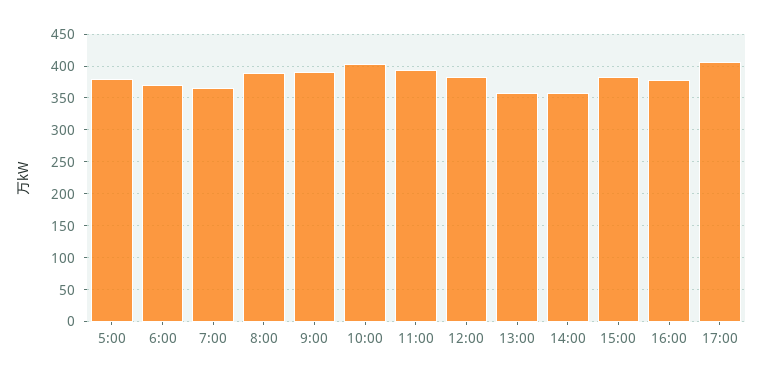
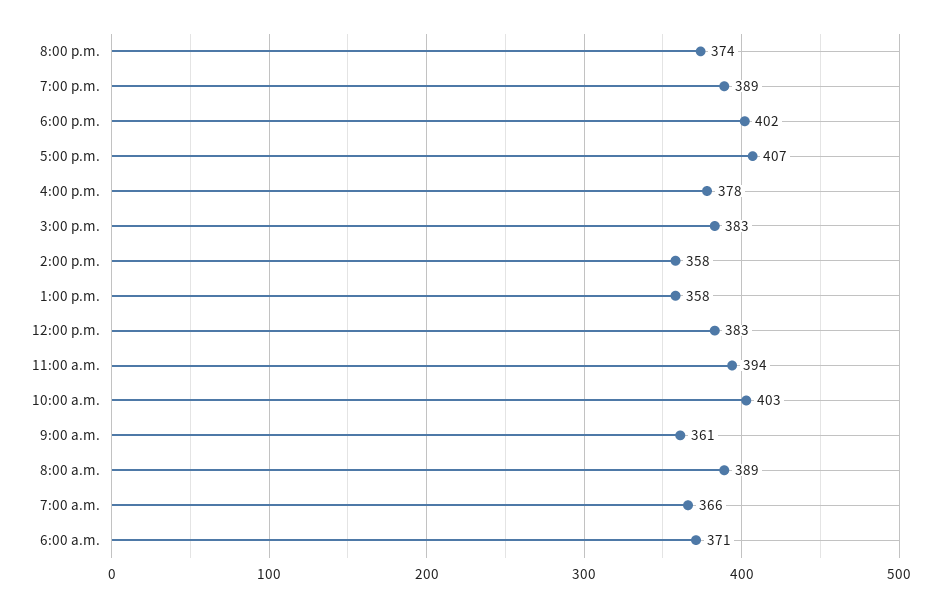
5:00: 380 -> none
9:00: 390 -> 361
8:00 p.m.: none -> 374
7:00 p.m.: none -> 389
6:00 p.m.: none -> 402

